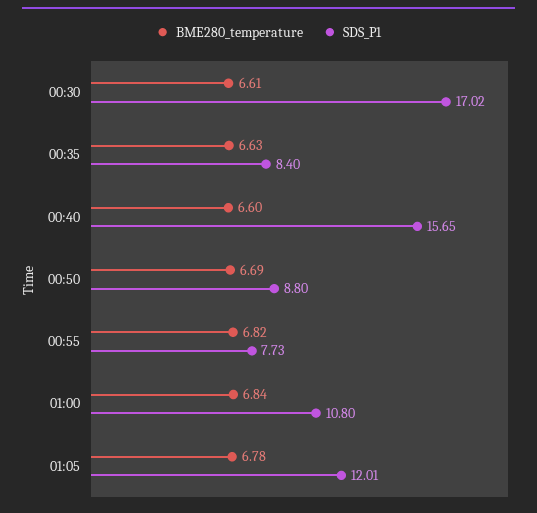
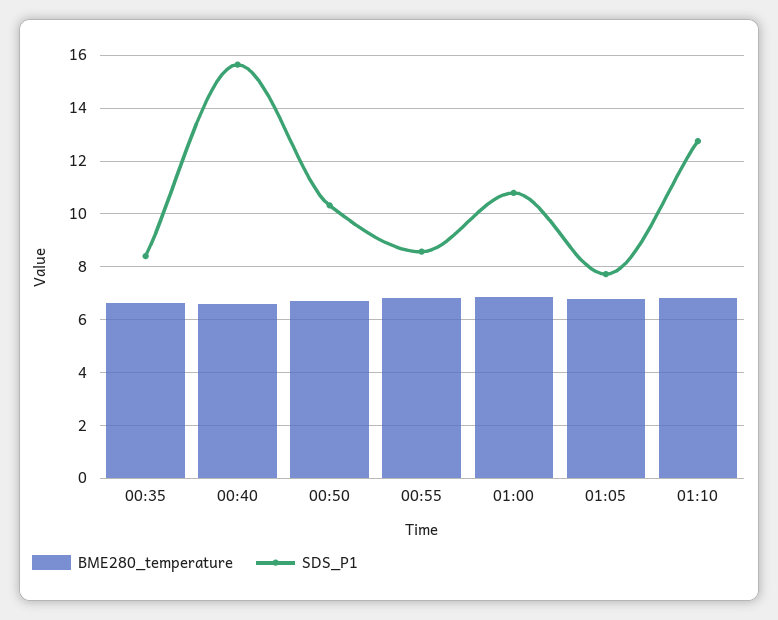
BME280_temperature, 00:30: 6.61 -> none
SDS_P1, 00:30: 17.02 -> none
SDS_P1, 00:50: 8.8 -> 10.25
SDS_P1, 00:55: 7.73 -> 8.5
SDS_P1, 01:05: 12.01 -> 7.75
BME280_temperature, 01:10: none -> 6.75
SDS_P1, 01:10: none -> 12.75

